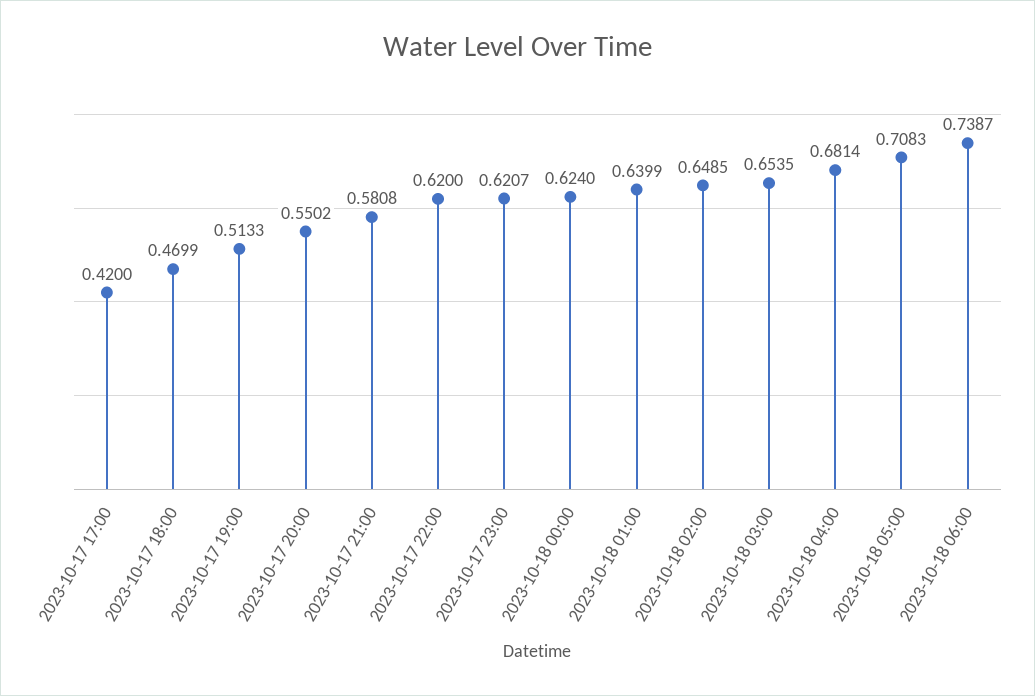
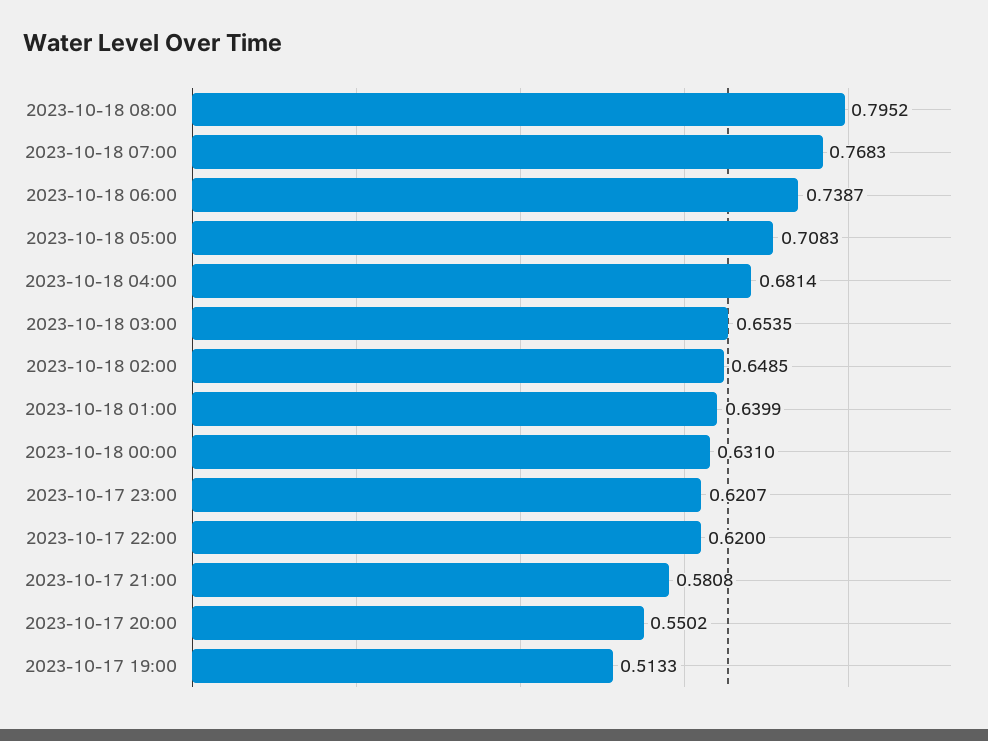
2023-10-17 17:00: 0.42 -> none
2023-10-17 18:00: 0.4699 -> none
2023-10-18 00:00: 0.624 -> 0.631
2023-10-18 08:00: none -> 0.7952
2023-10-18 07:00: none -> 0.7683

